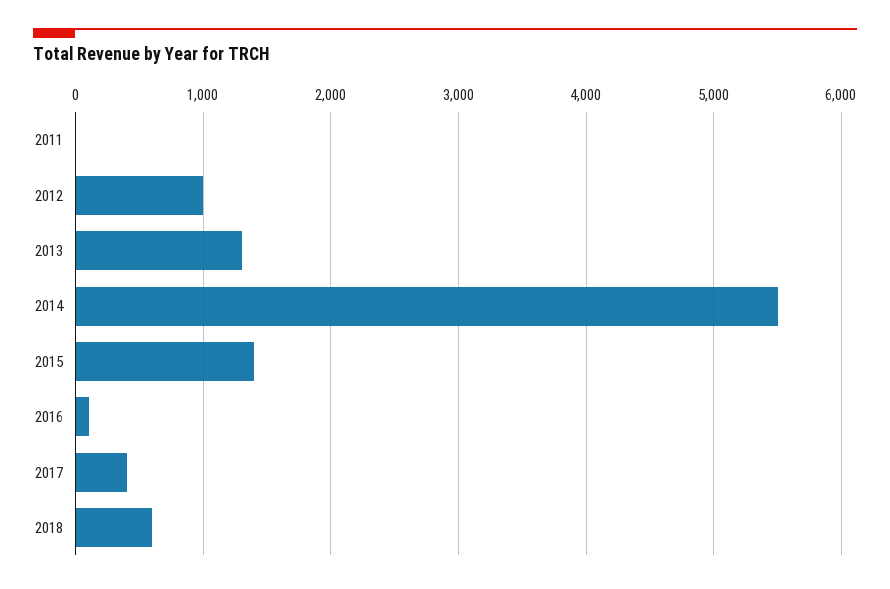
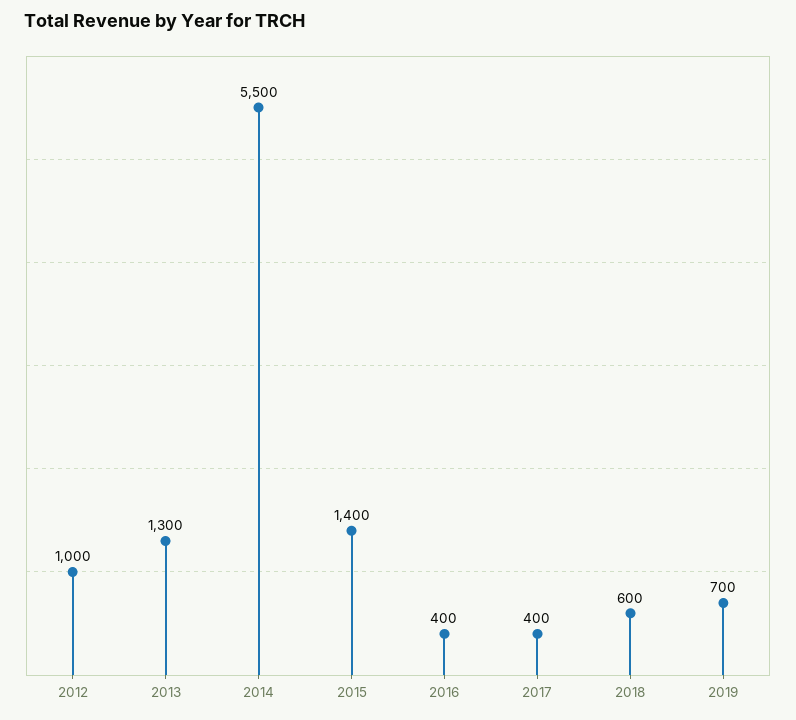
2011: 0 -> none
2016: 100 -> 400
2019: none -> 700

